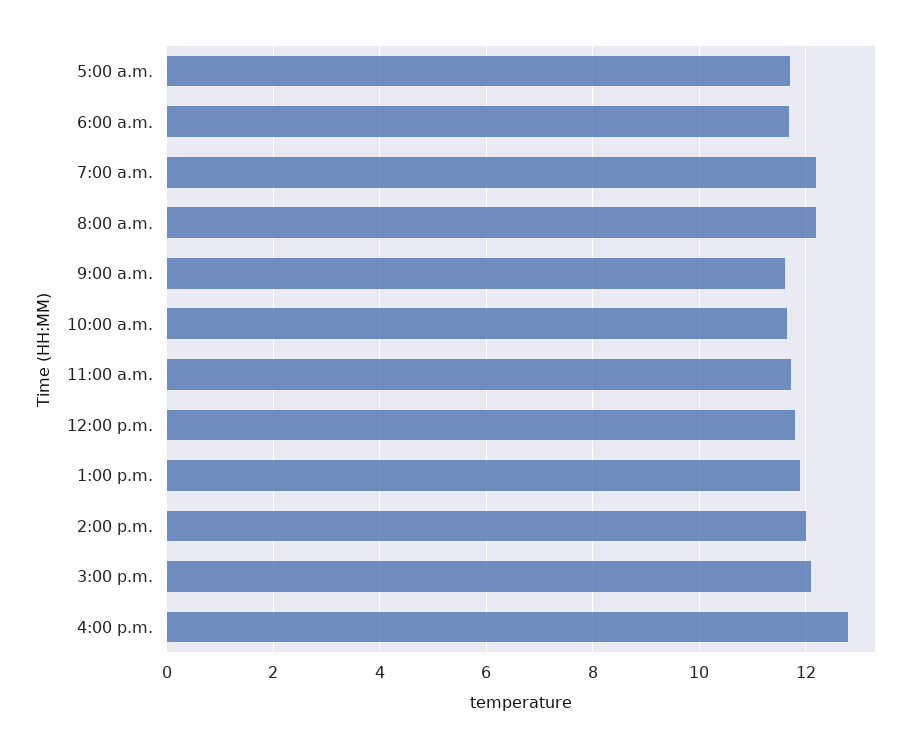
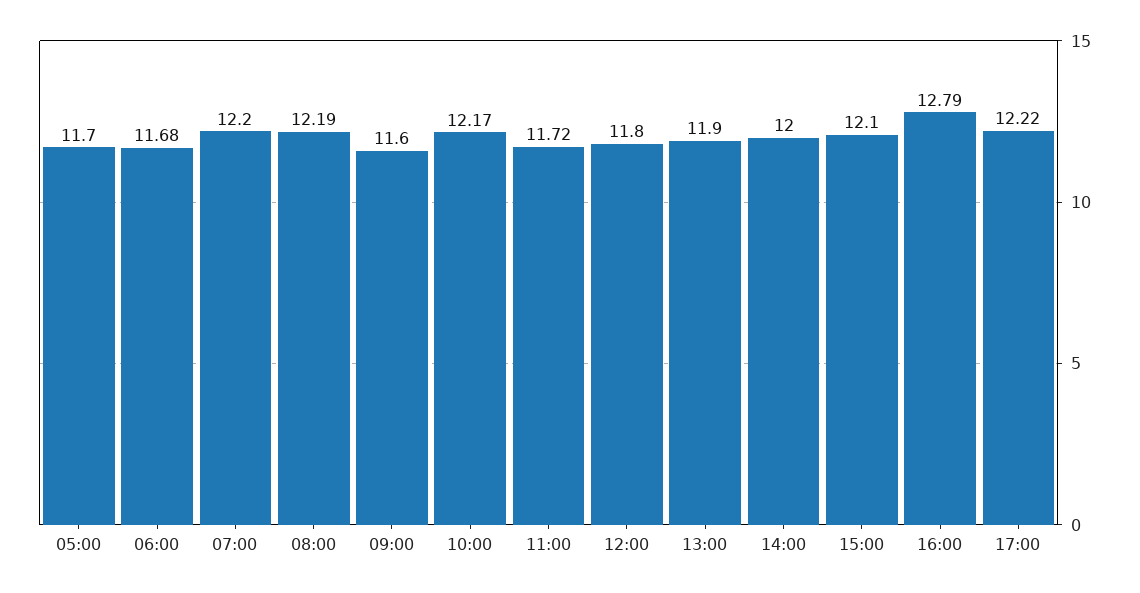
10:00 a.m.: 11.6 -> 12.17
17:00: none -> 12.22

